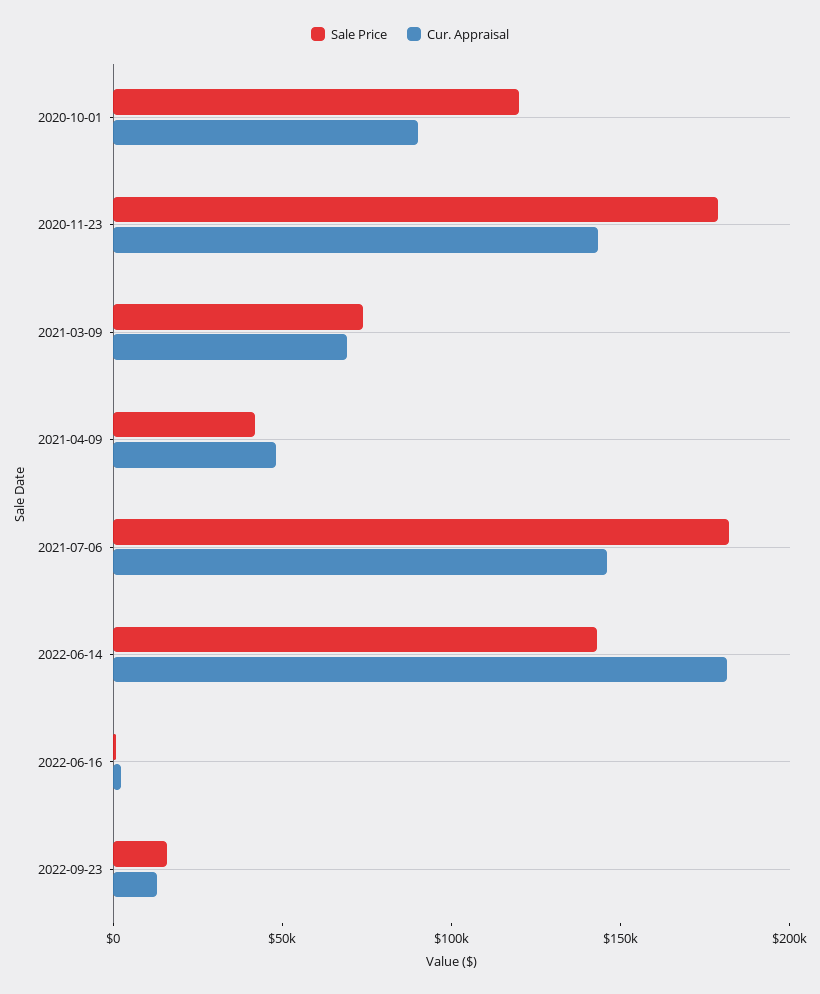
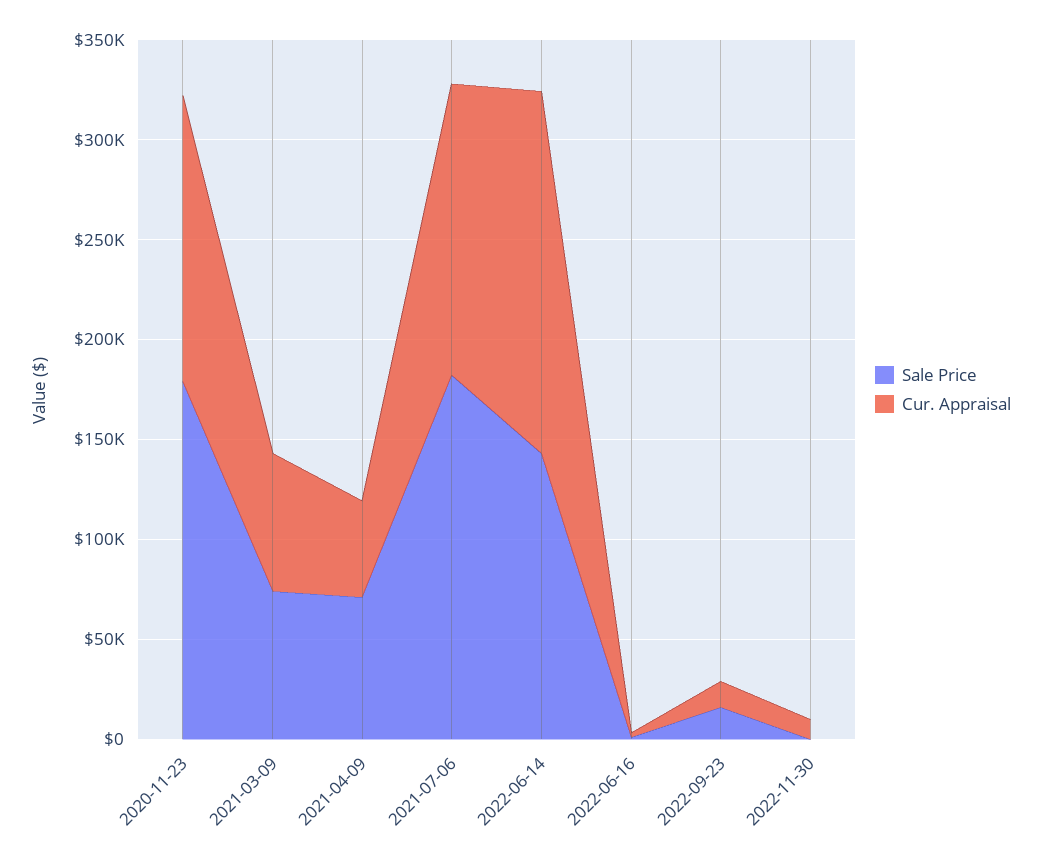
Sale Price, 2020-10-01: 120000 -> none
Cur. Appraisal, 2020-10-01: 90000 -> none
Sale Price, 2021-04-09: 40000 -> 70000
Sale Price, 2022-11-30: none -> 0
Cur. Appraisal, 2022-11-30: none -> 10000

